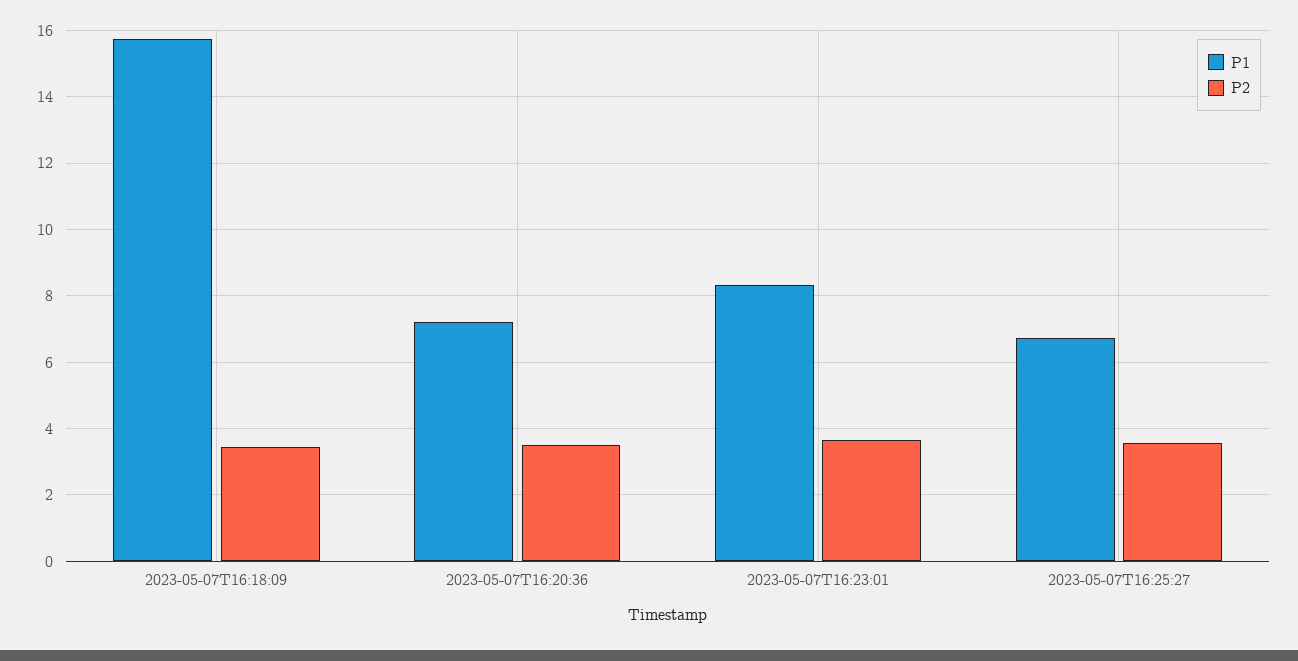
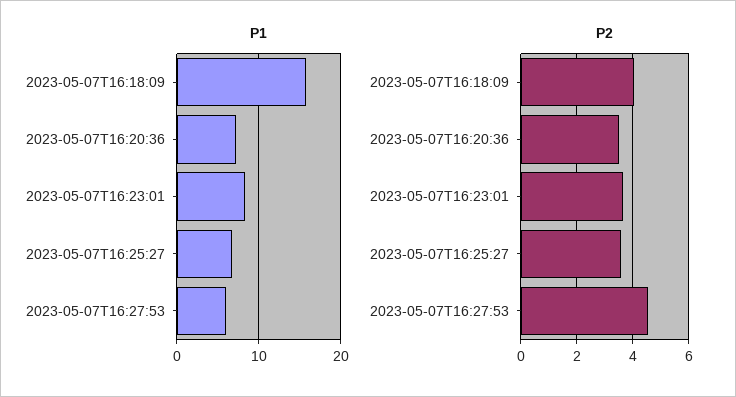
P2, 2023-05-07T16:18:09: 3.4 -> 4
P1, 2023-05-07T16:27:53: none -> 6
P2, 2023-05-07T16:27:53: none -> 4.5

